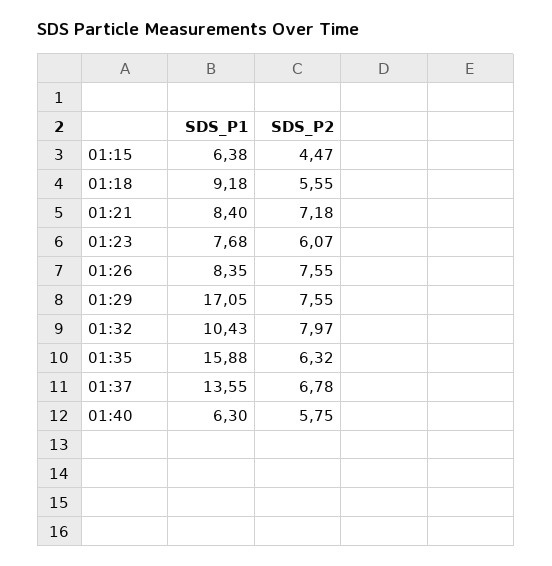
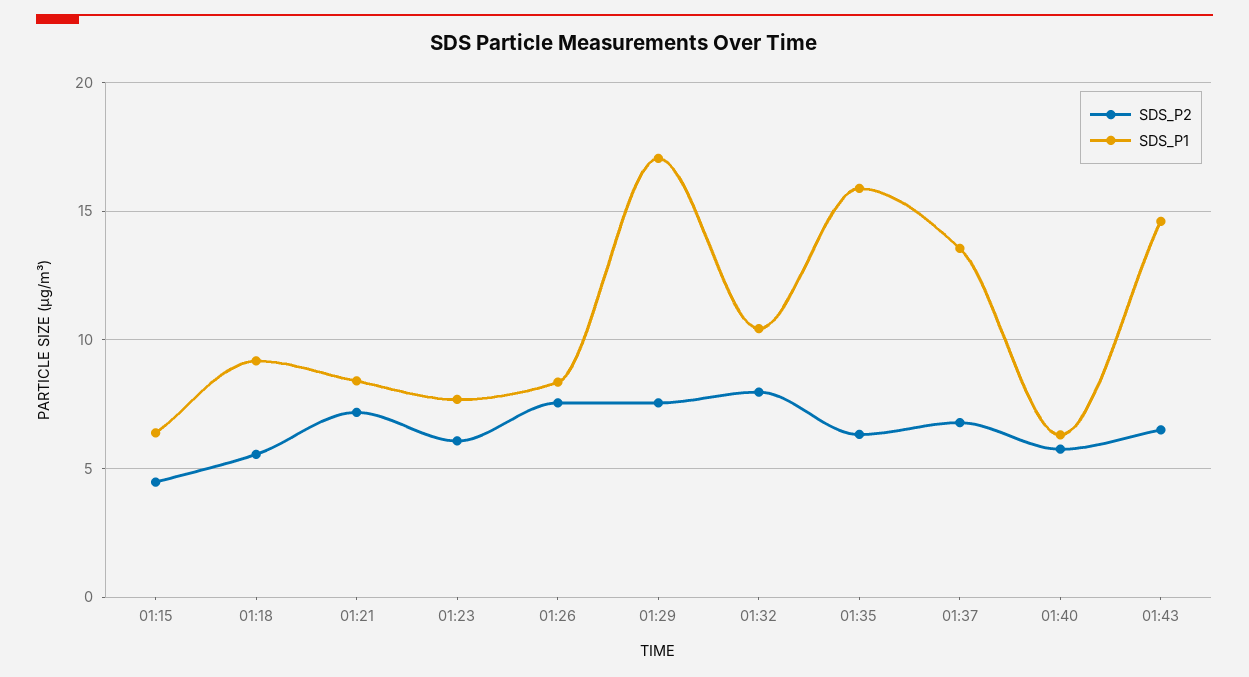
SDS_P2, 01:43: none -> 6.5
SDS_P1, 01:43: none -> 14.5

